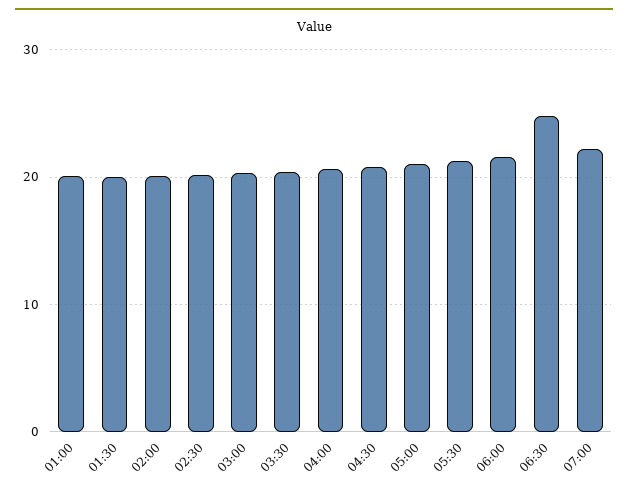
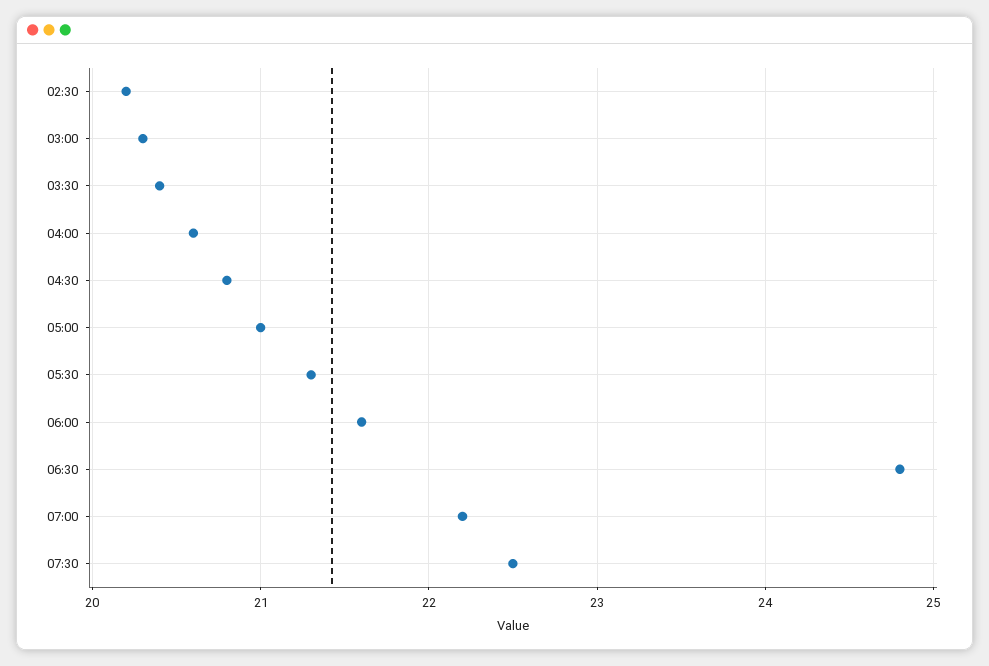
01:00: 20 -> none
01:30: 20 -> none
02:00: 20 -> none
07:30: none -> 22.5

